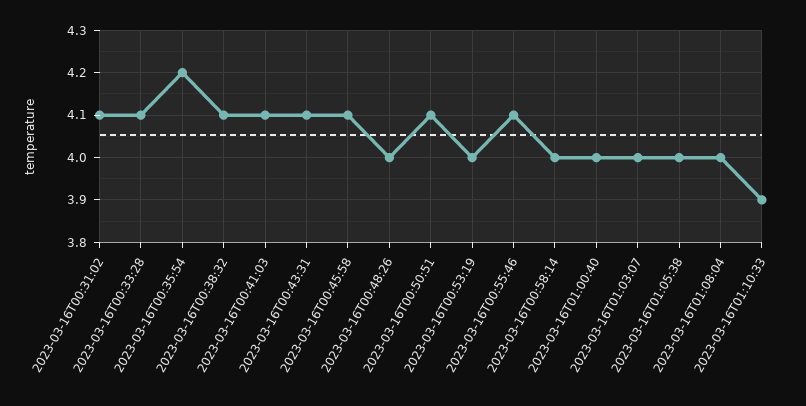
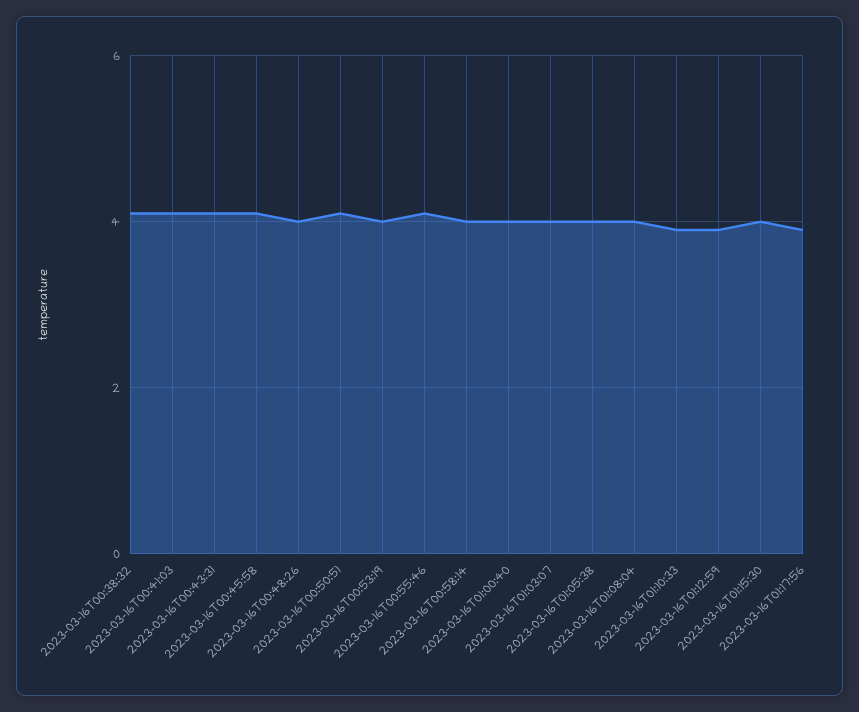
2023-03-16T00:31:02: 4.1 -> none
2023-03-16T00:33:28: 4.1 -> none
2023-03-16T00:35:54: 4.2 -> none
2023-03-16T01:12:59: none -> 4
2023-03-16T01:15:30: none -> 4
2023-03-16T01:17:56: none -> 4

